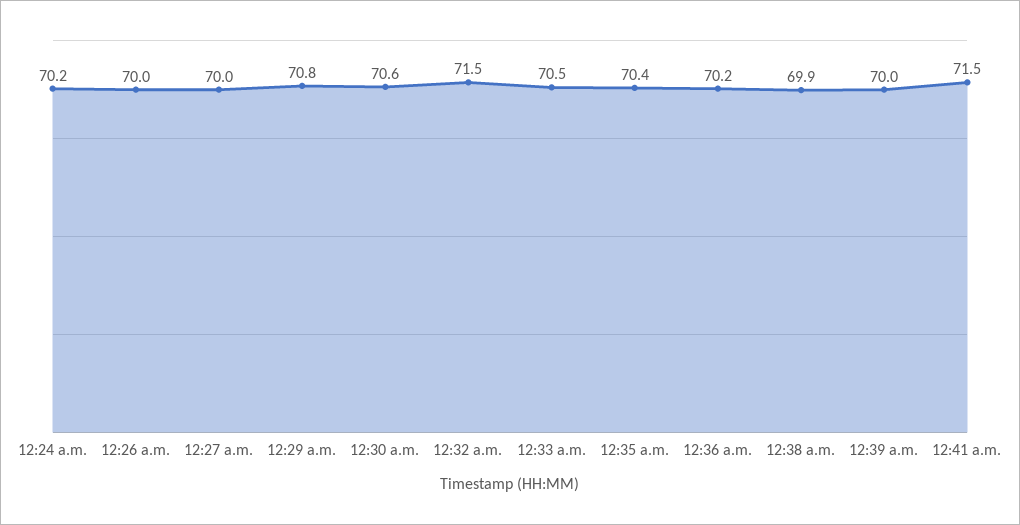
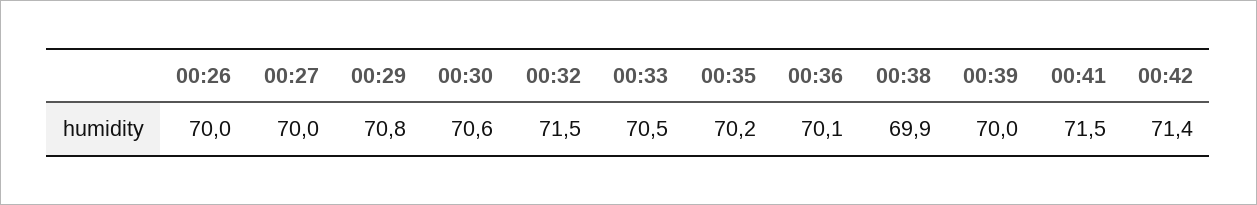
12:24 a.m.: 70.2 -> none
12:35 a.m.: 70.4 -> 70.2
12:36 a.m.: 70.2 -> 70.1
00:42: none -> 71.4

